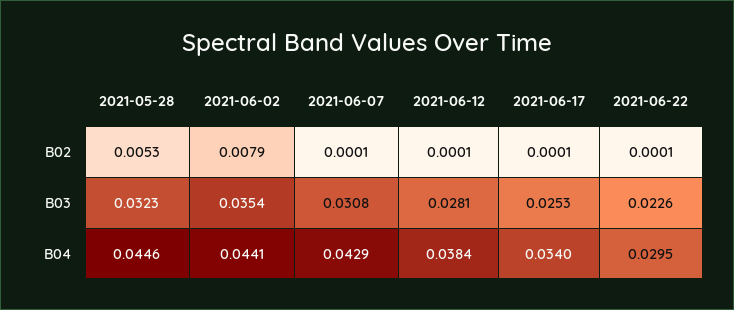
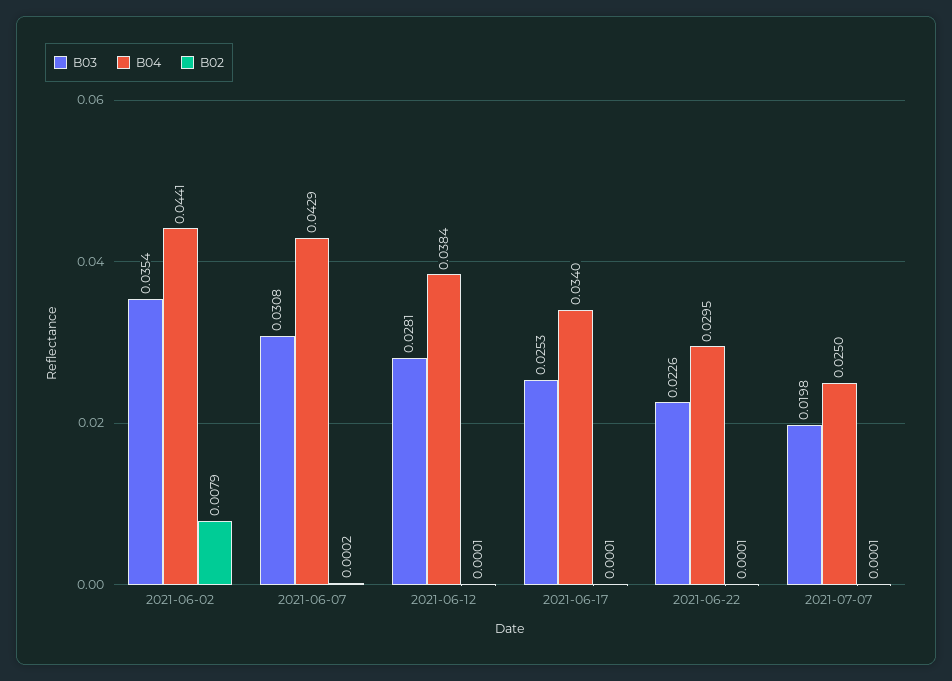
B02, 2021-05-28: 0.0053 -> none
B02, 2021-06-07: 0.0001 -> 0.0002
B03, 2021-05-28: 0.0323 -> none
B04, 2021-05-28: 0.0446 -> none
B03, 2021-07-07: none -> 0.0198
B04, 2021-07-07: none -> 0.025
B02, 2021-07-07: none -> 0.0001

